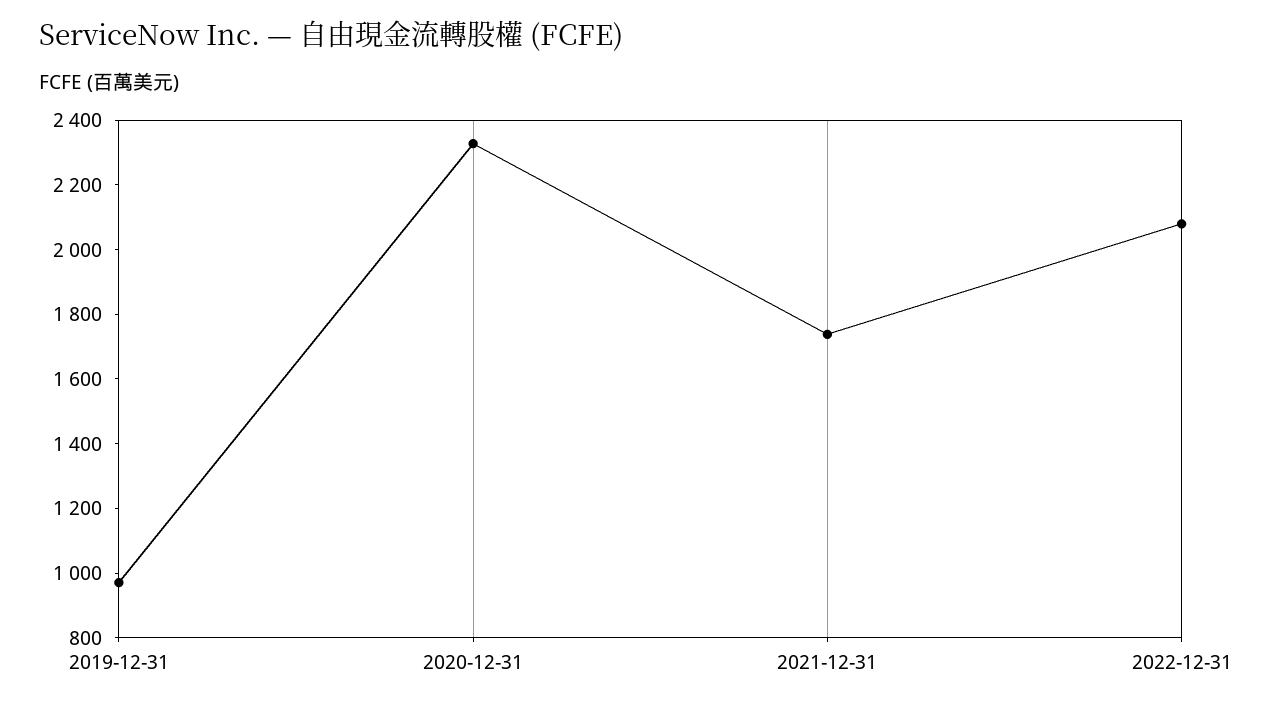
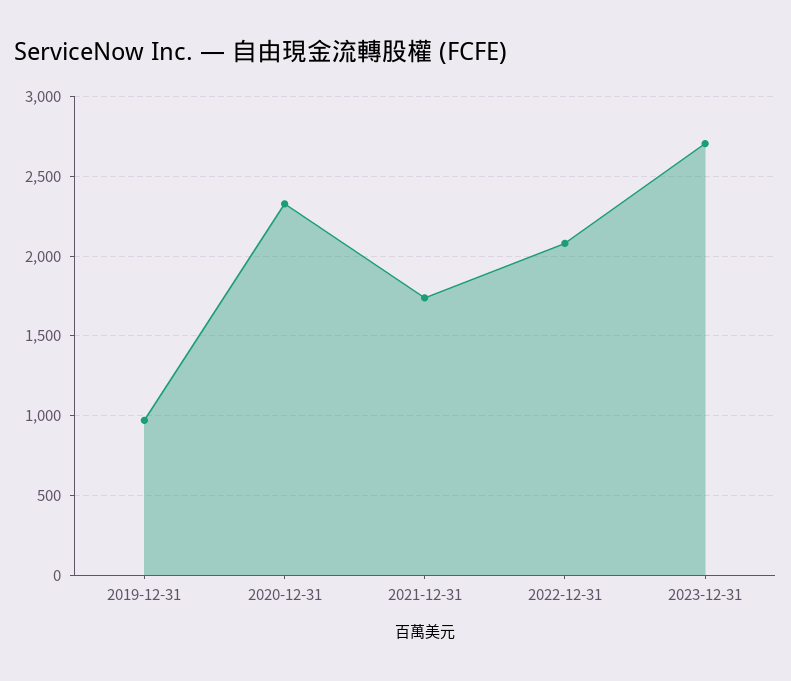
2023-12-31: none -> 2700

